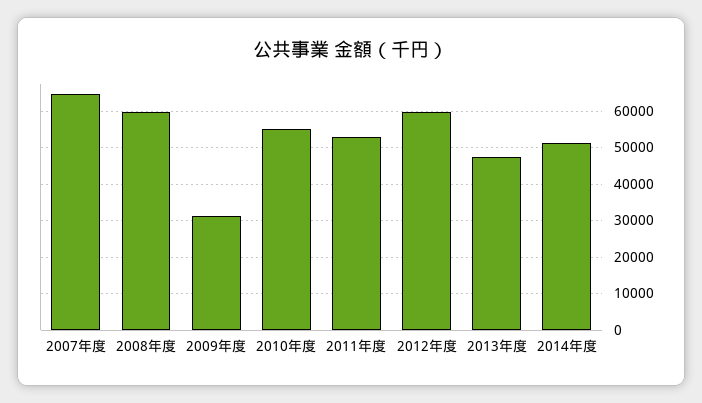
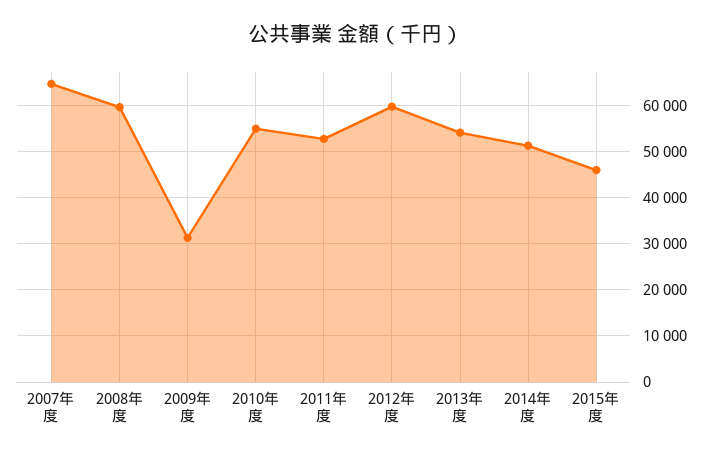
2013年度: 48000 -> 54000
2015年度: none -> 46000

